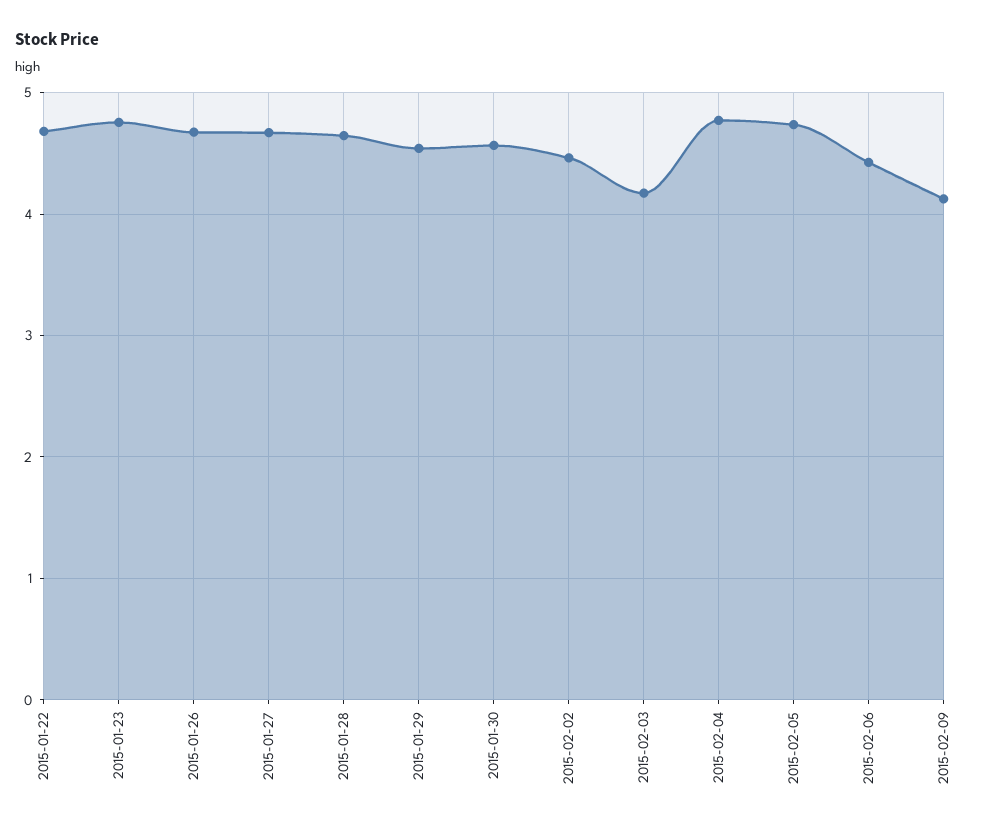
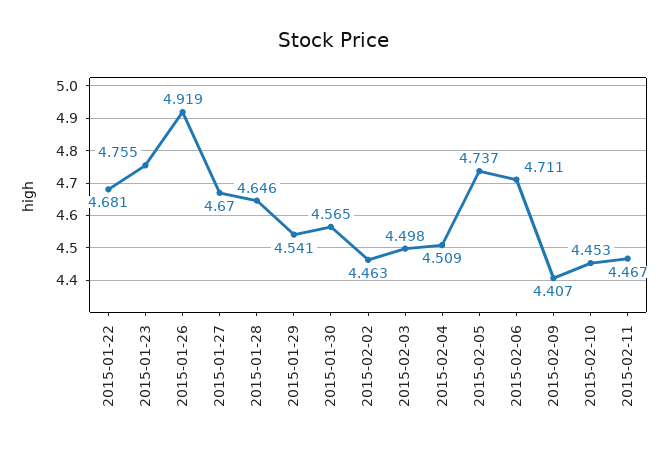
2015-01-26: 4.7 -> 4.919
2015-02-03: 4.2 -> 4.498
2015-02-04: 4.8 -> 4.509
2015-02-06: 4.4 -> 4.711
2015-02-09: 4.1 -> 4.407
2015-02-10: none -> 4.453
2015-02-11: none -> 4.467

